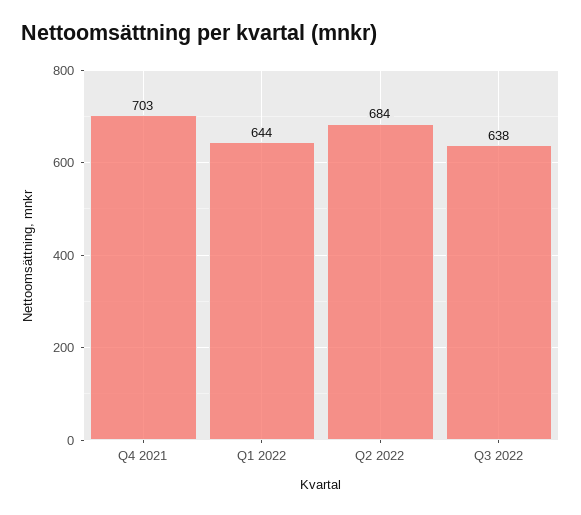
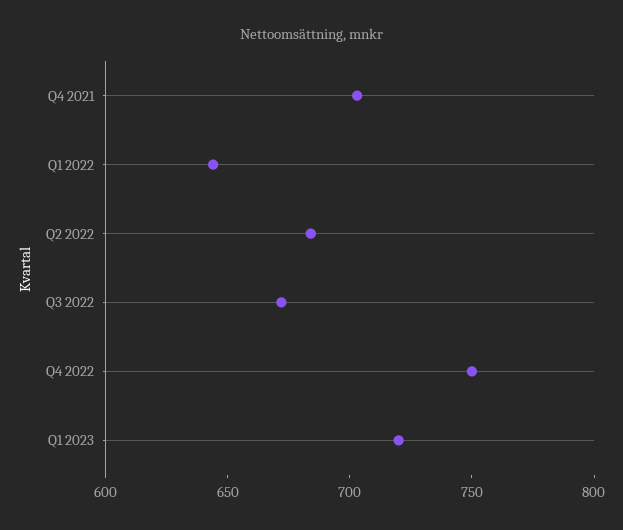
Q3 2022: 638 -> 670
Q4 2022: none -> 750
Q1 2023: none -> 720

